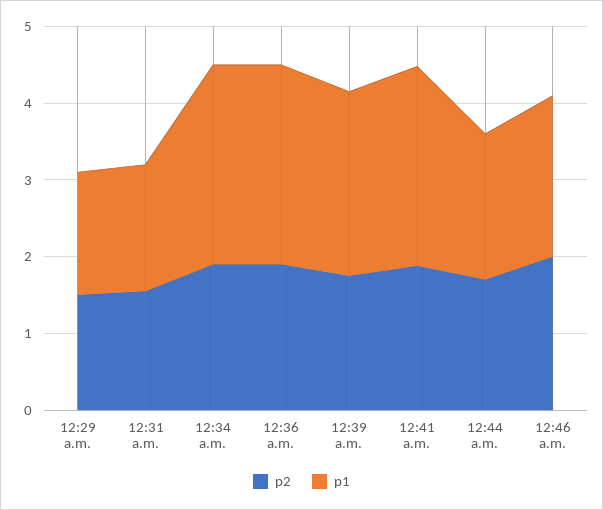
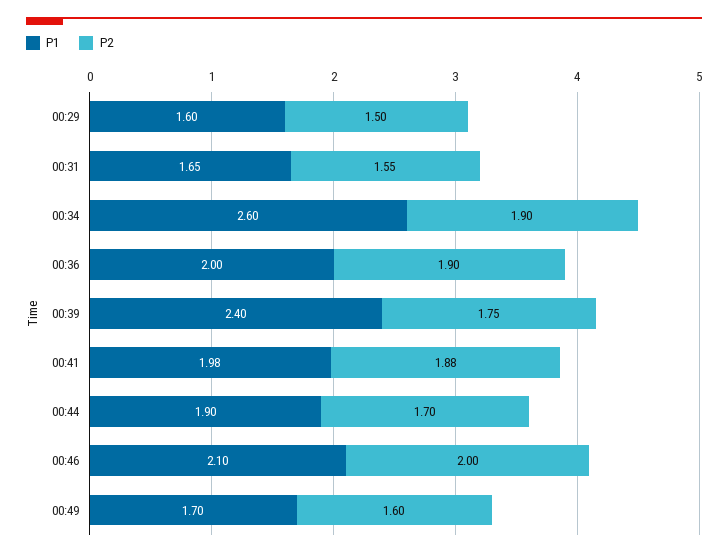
p1, 12:36 a.m.: 2.6 -> 2
p1, 12:41 a.m.: 2.6 -> 1.98
p1, 00:49: none -> 1.7
p2, 00:49: none -> 1.6

